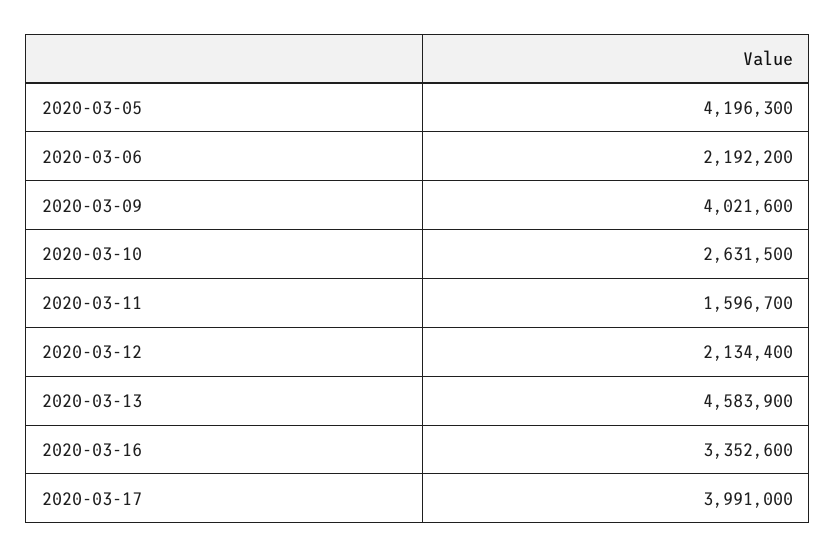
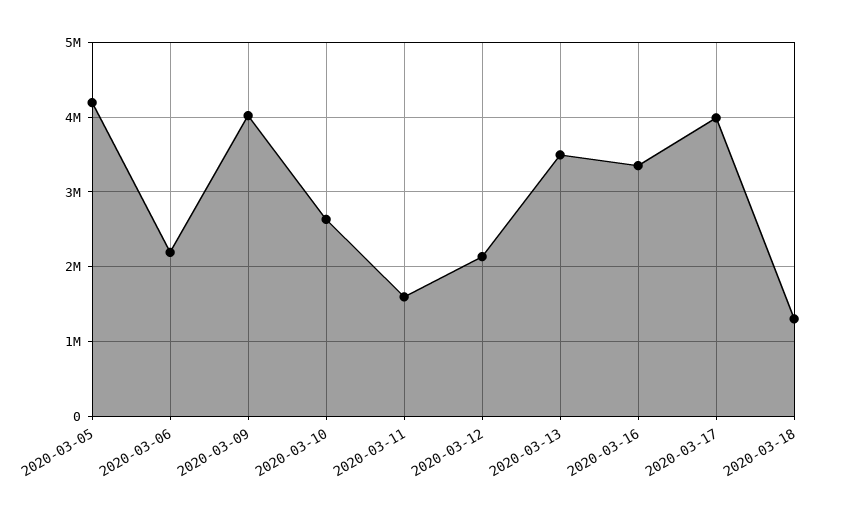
2020-03-13: 4583900 -> 3500000
2020-03-18: none -> 1300000

